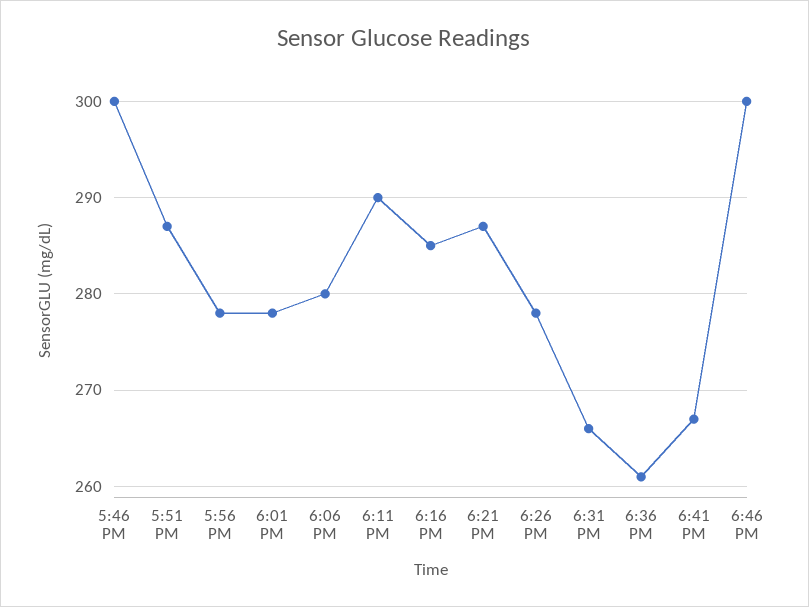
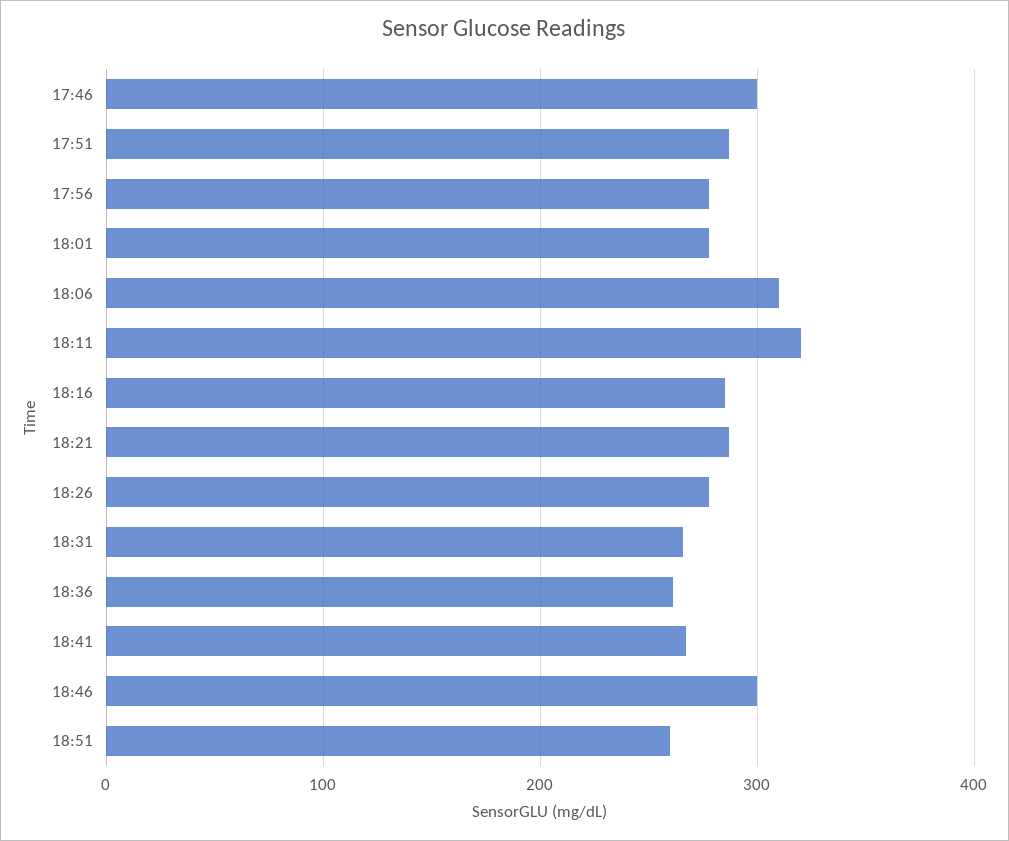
6:06 PM: 280 -> 310
6:11 PM: 290 -> 320
18:51: none -> 260

